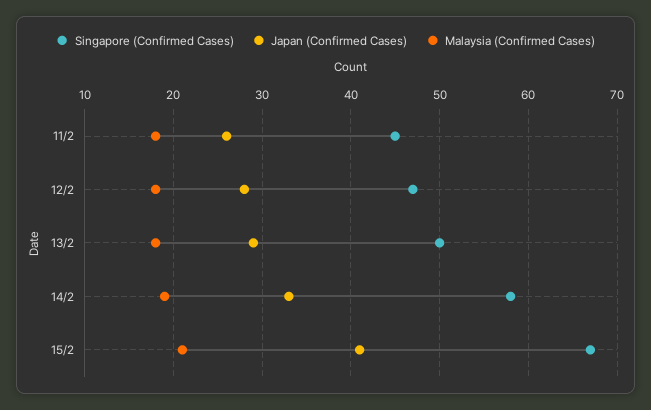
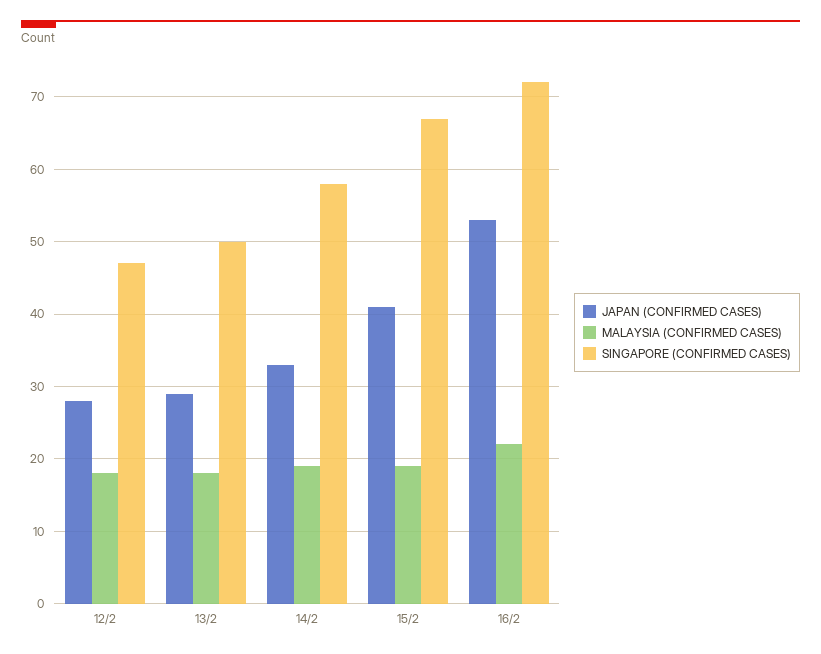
Singapore (Confirmed Cases), 11/2: 45 -> none
Japan (Confirmed Cases), 11/2: 26 -> none
Malaysia (Confirmed Cases), 11/2: 18 -> none
Malaysia (Confirmed Cases), 15/2: 21 -> 19
Japan (Confirmed Cases), 16/2: none -> 53
Malaysia (Confirmed Cases), 16/2: none -> 22
Singapore (Confirmed Cases), 16/2: none -> 72

